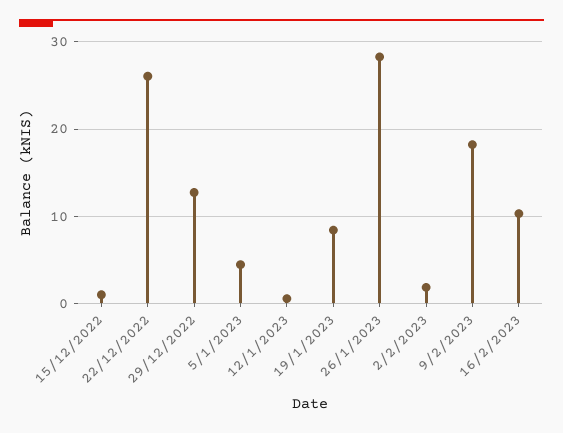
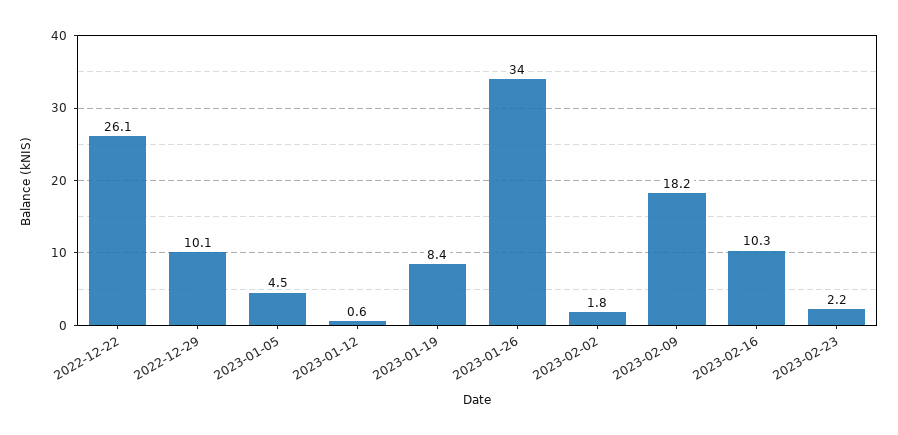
15/12/2022: 1 -> none
29/12/2022: 13 -> 10.1
26/1/2023: 28 -> 34
2023-02-23: none -> 2.2

